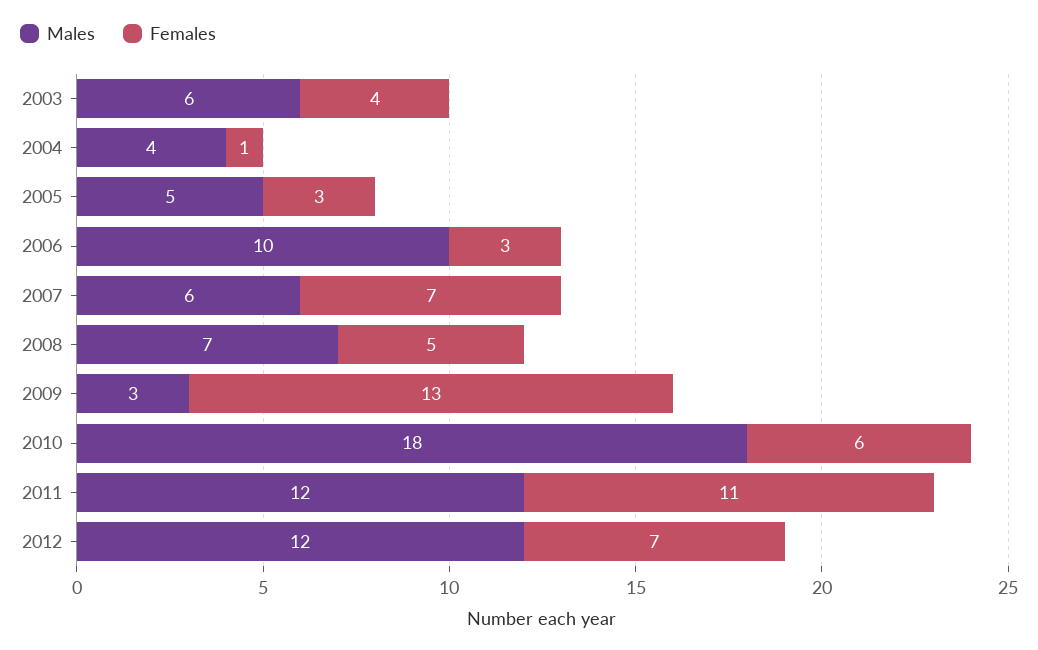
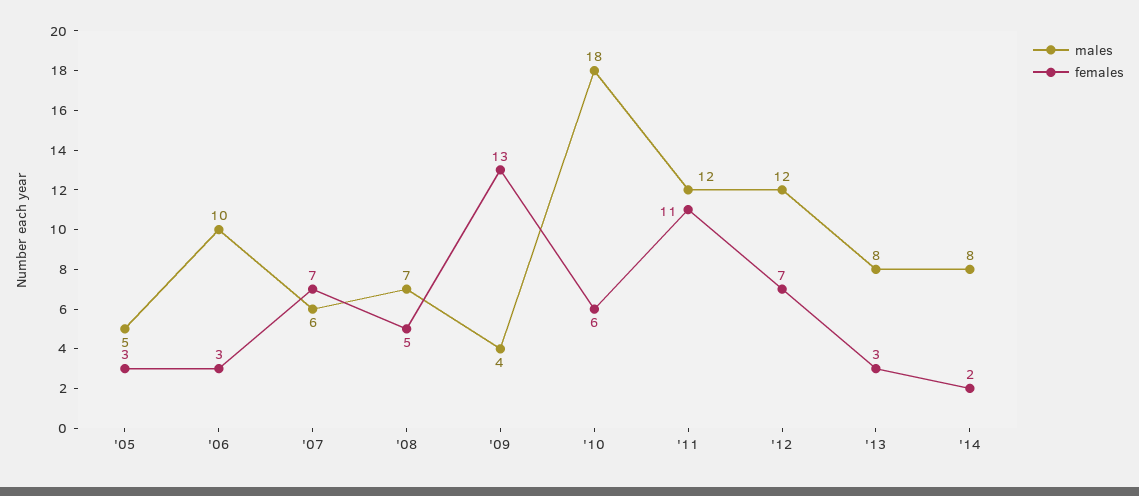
Males, 2003: 6 -> none
Females, 2003: 4 -> none
Males, 2004: 4 -> none
Females, 2004: 1 -> none
Males, 2009: 3 -> 4
Males, '13: none -> 8
Females, '13: none -> 3
Males, '14: none -> 8
Females, '14: none -> 2

